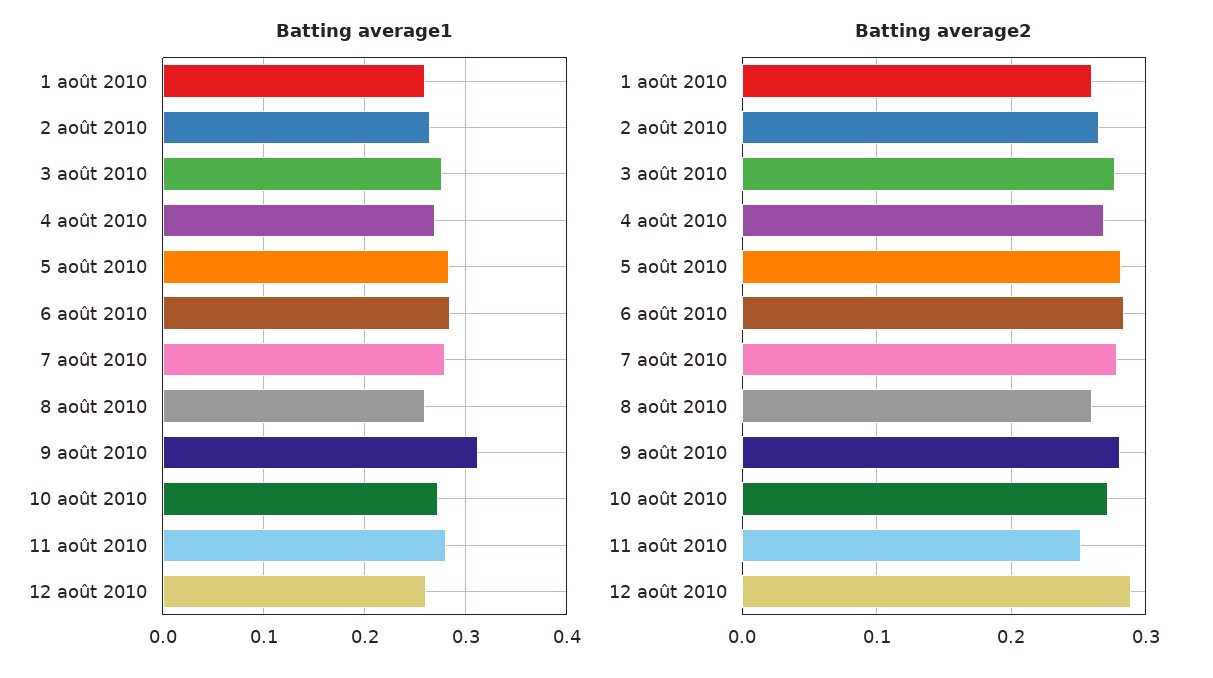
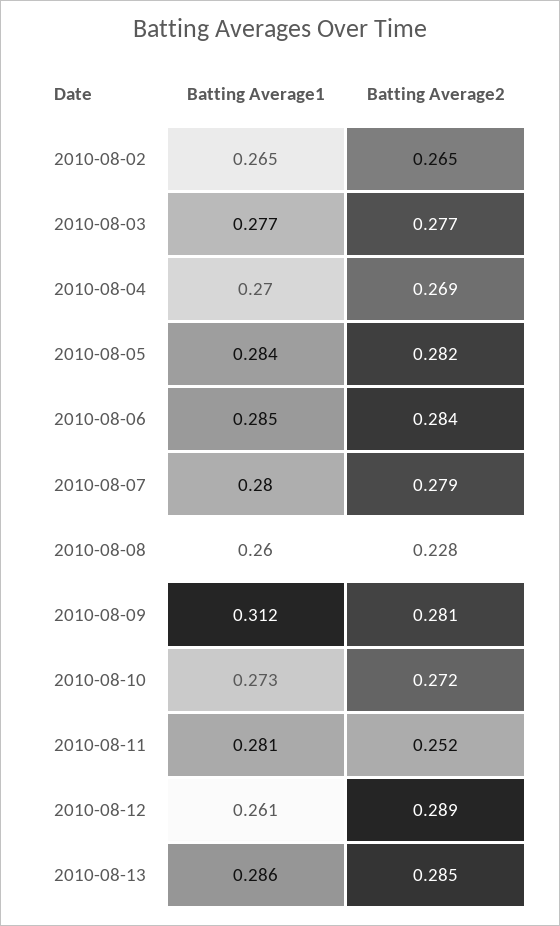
Batting average1, 1 août 2010: 0.26 -> none
Batting average2, 1 août 2010: 0.26 -> none
Batting average2, 8 août 2010: 0.26 -> 0.228
Batting average1, 2010-08-13: none -> 0.286
Batting average2, 2010-08-13: none -> 0.285

